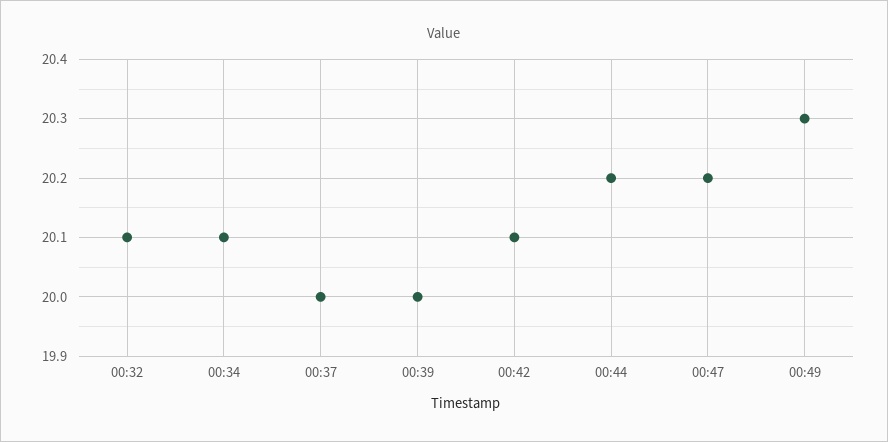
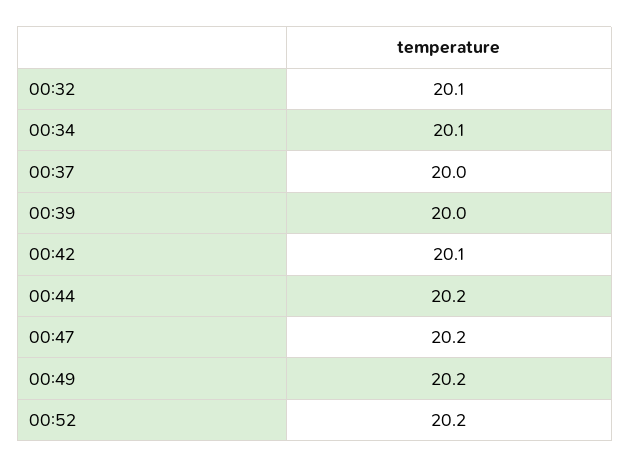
00:49: 20.3 -> 20.2
00:52: none -> 20.2

